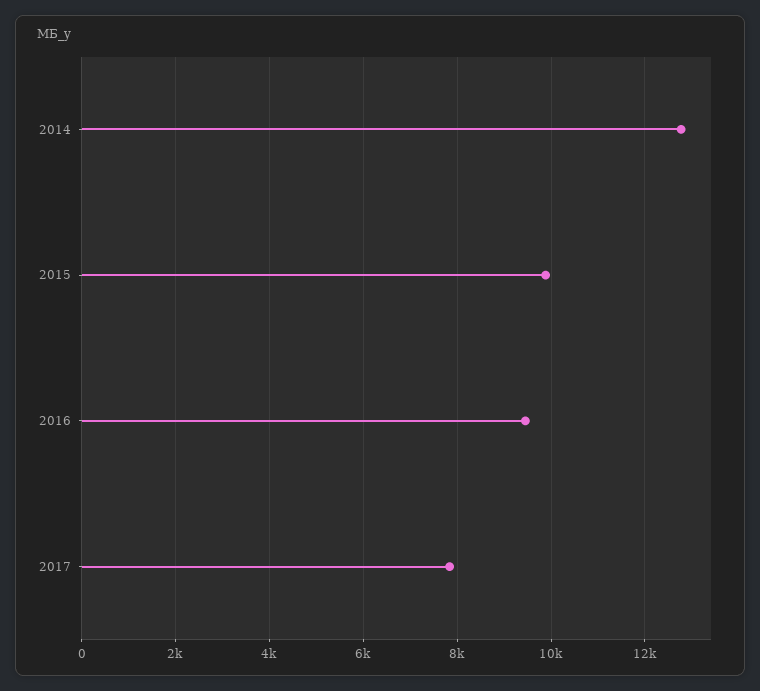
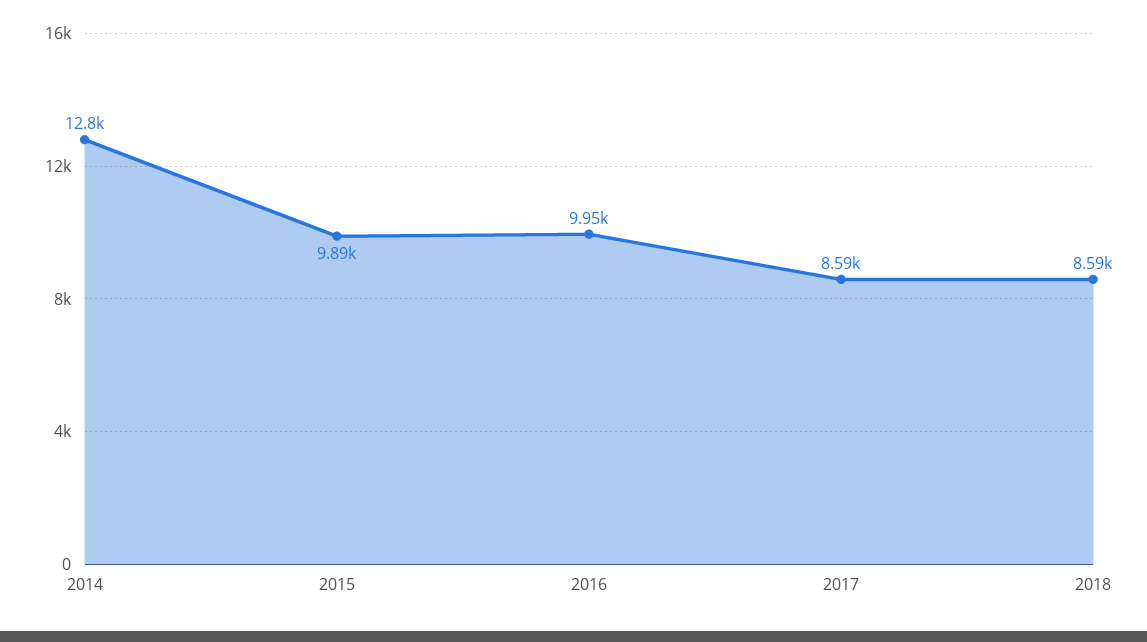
2016: 9400 -> 9950
2017: 7800 -> 8590
2018: none -> 8590

